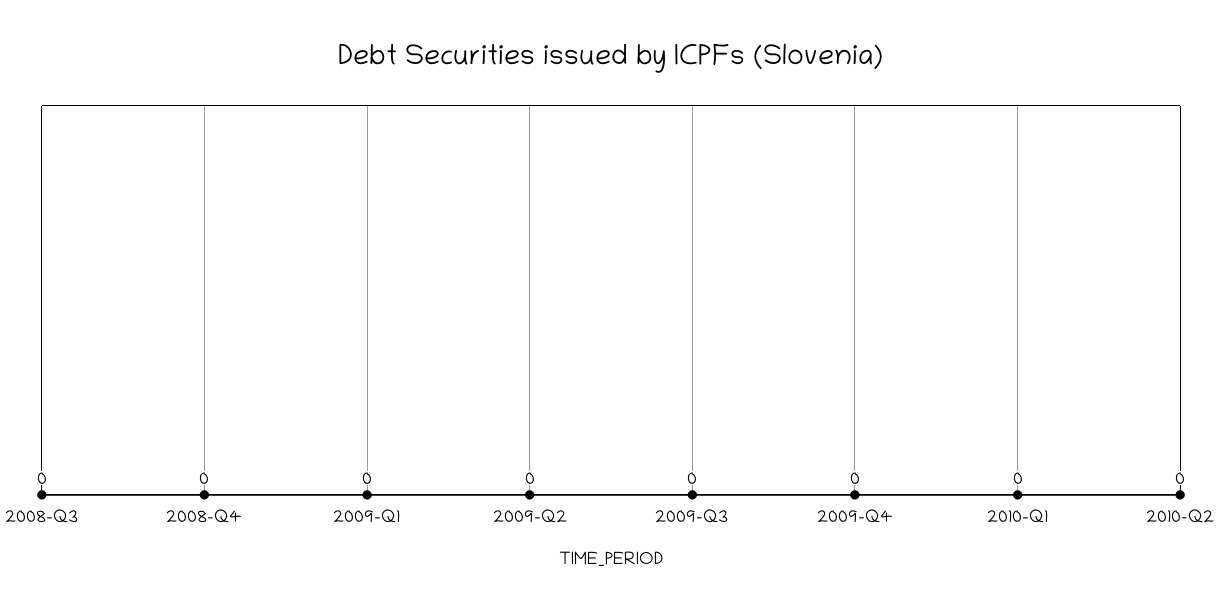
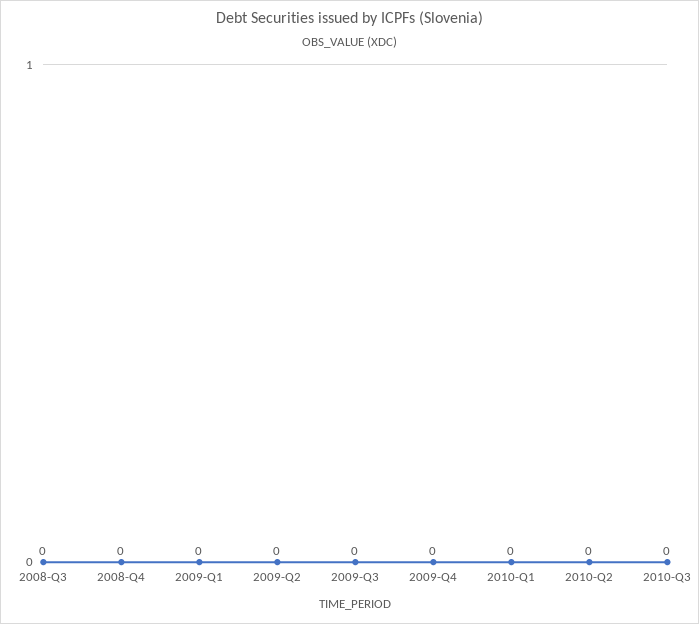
2010-Q3: none -> 0

